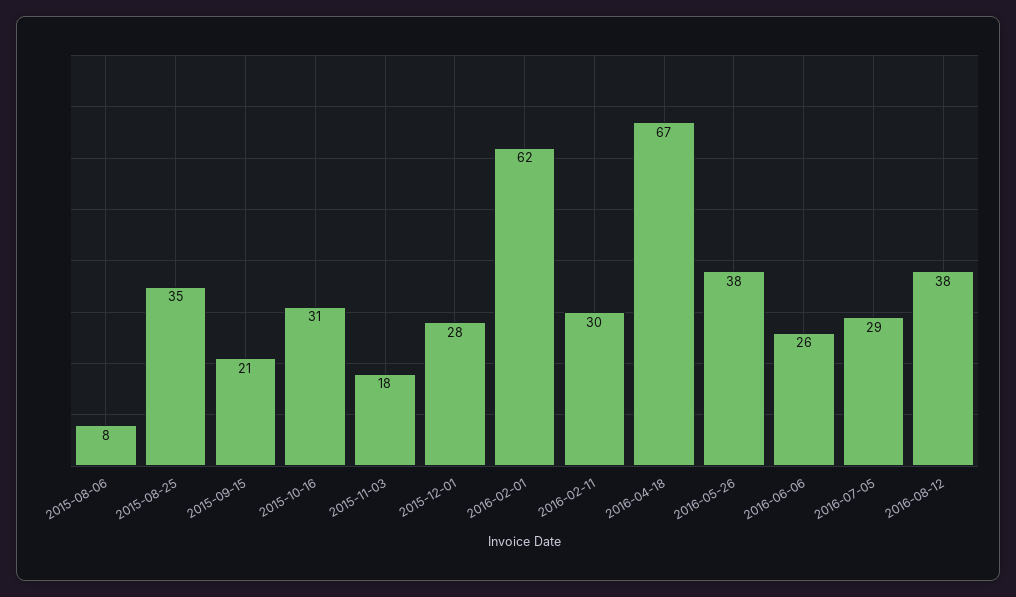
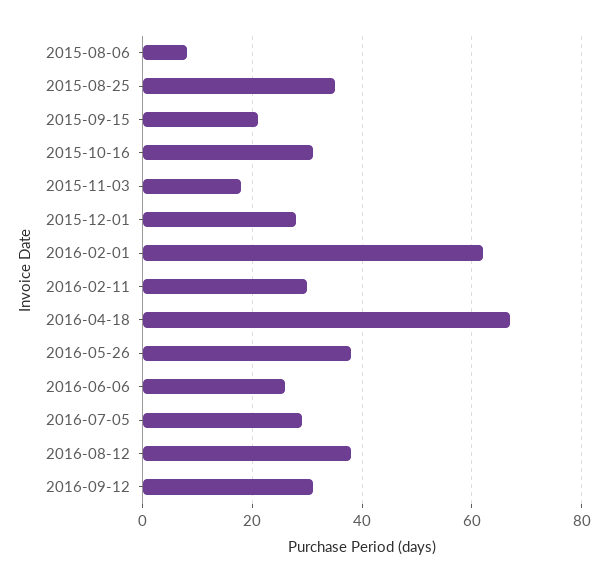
2016-09-12: none -> 30

